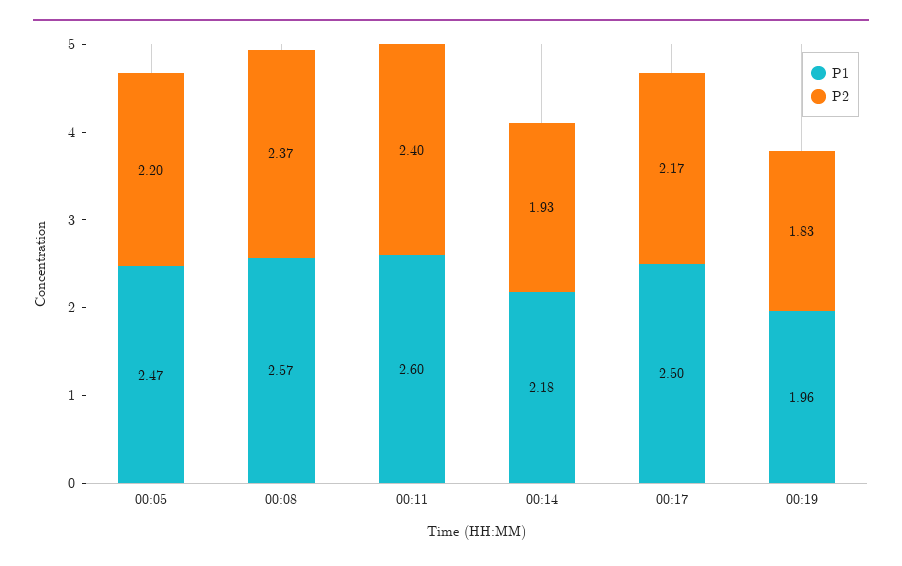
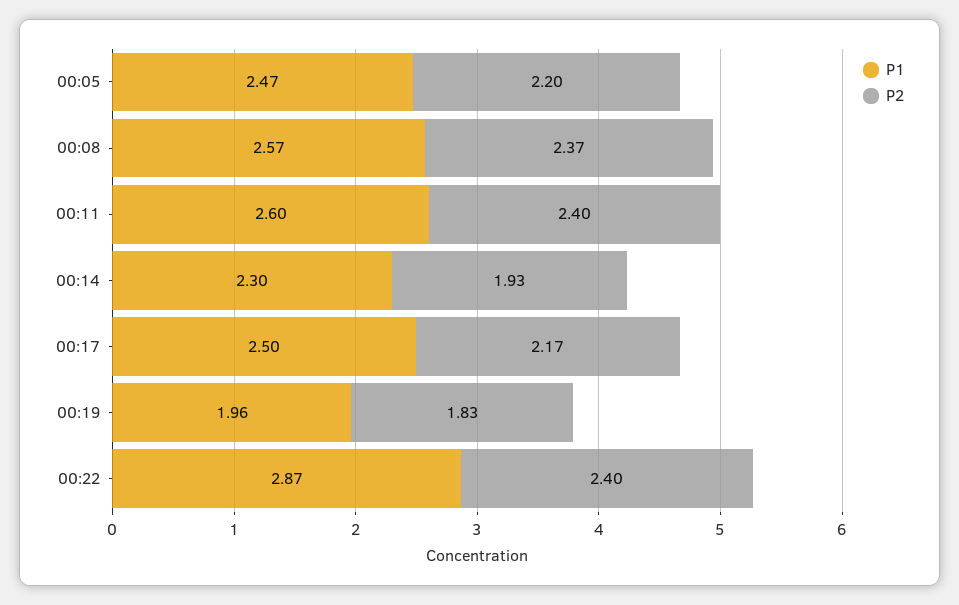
P1, 00:14: 2.18 -> 2.3
P1, 00:22: none -> 2.87
P2, 00:22: none -> 2.4

